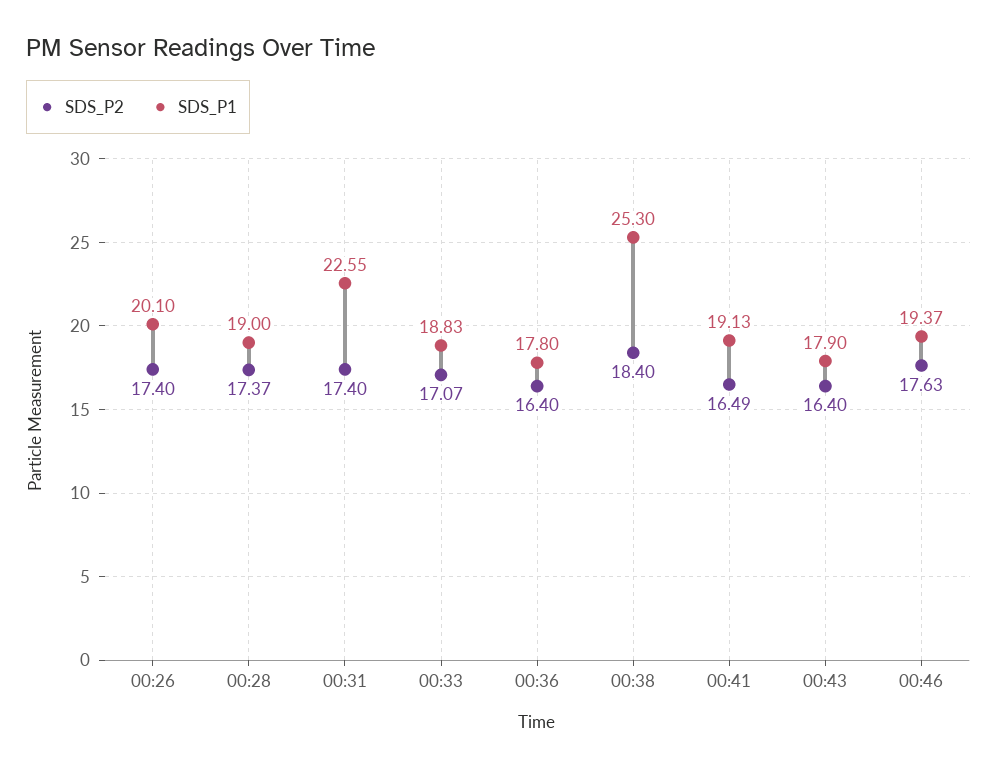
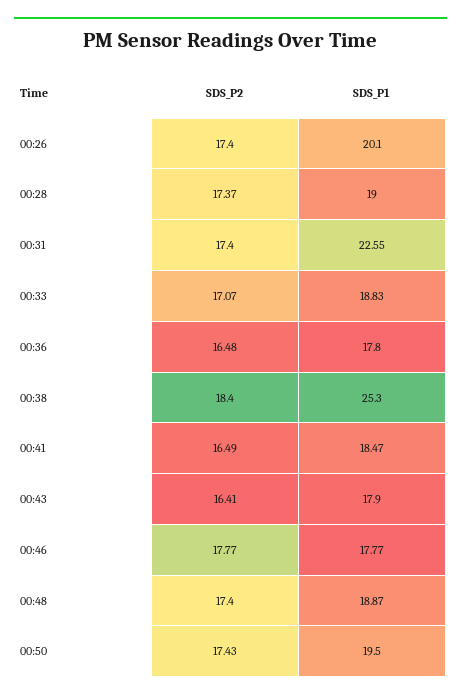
SDS_P2, 00:36: 16.4 -> 16.48
SDS_P1, 00:41: 19.13 -> 18.47
SDS_P2, 00:43: 16.4 -> 16.41
SDS_P2, 00:46: 17.63 -> 17.77
SDS_P1, 00:46: 19.37 -> 17.77
SDS_P2, 00:48: none -> 17.4
SDS_P1, 00:48: none -> 18.87
SDS_P2, 00:50: none -> 17.43
SDS_P1, 00:50: none -> 19.5

